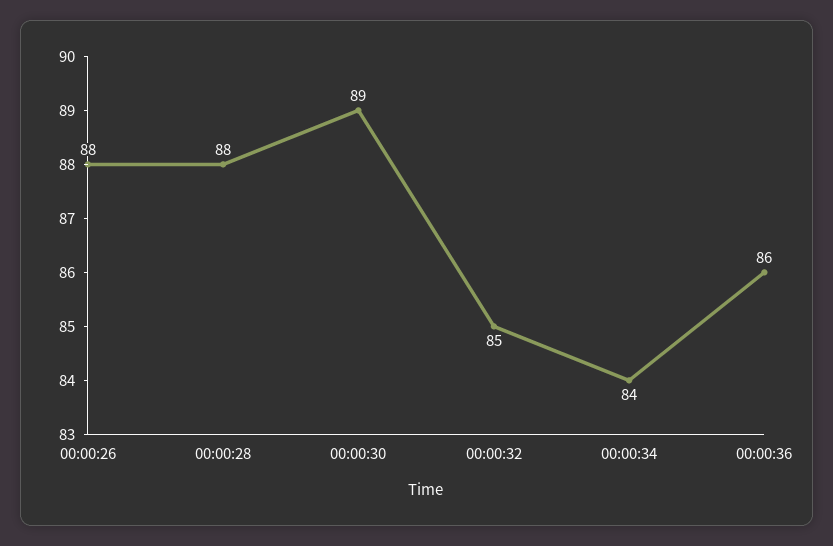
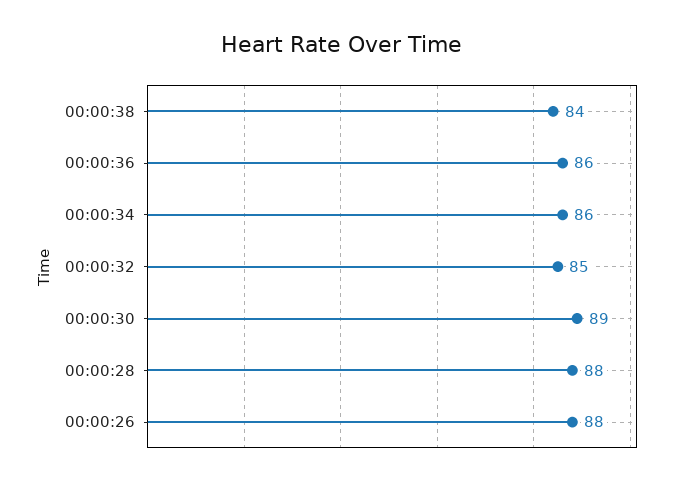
00:00:34: 84 -> 86
00:00:38: none -> 84

